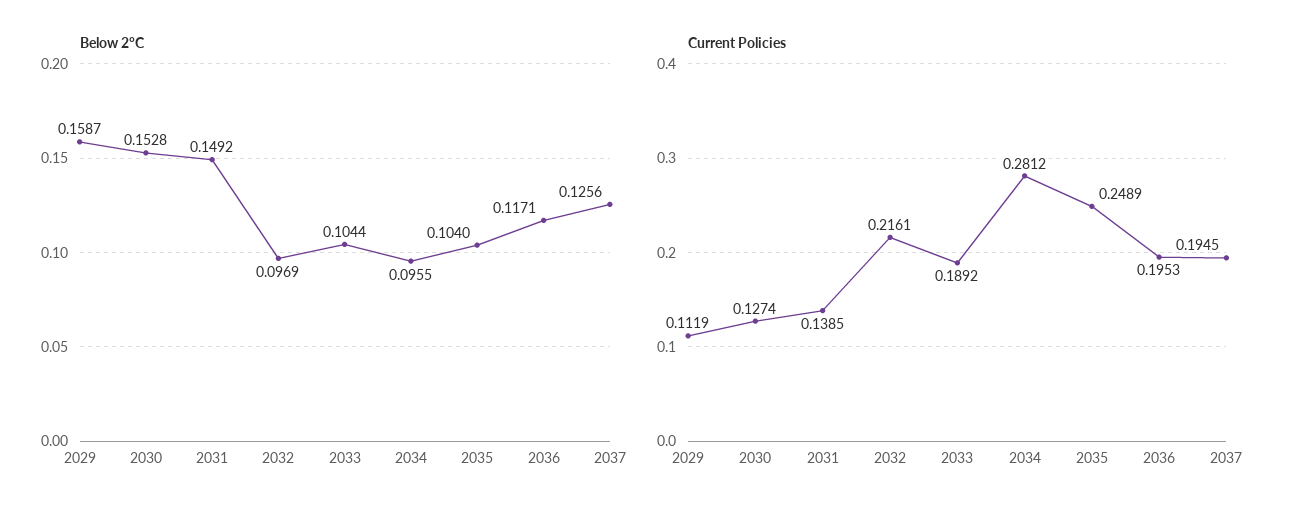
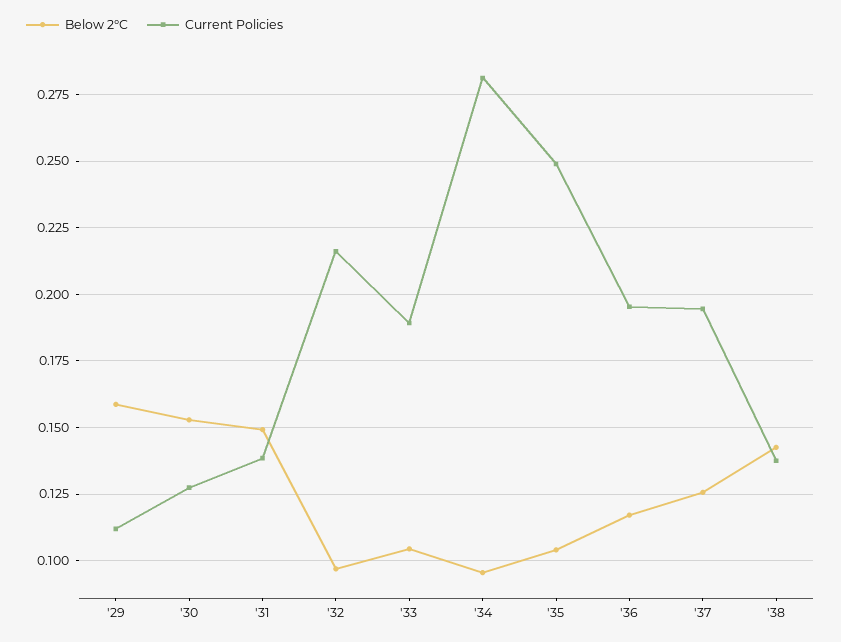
Below 2°C, '38: none -> 0.1425
Current Policies, '38: none -> 0.1375

